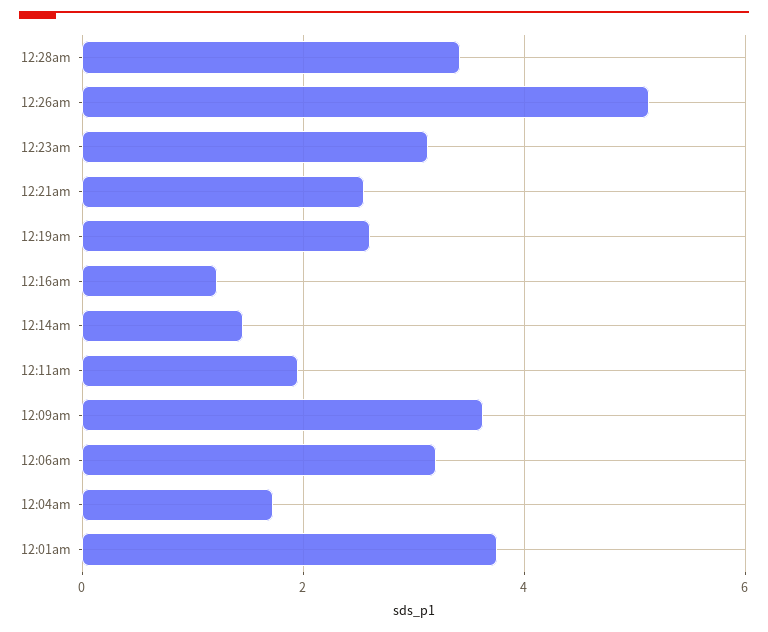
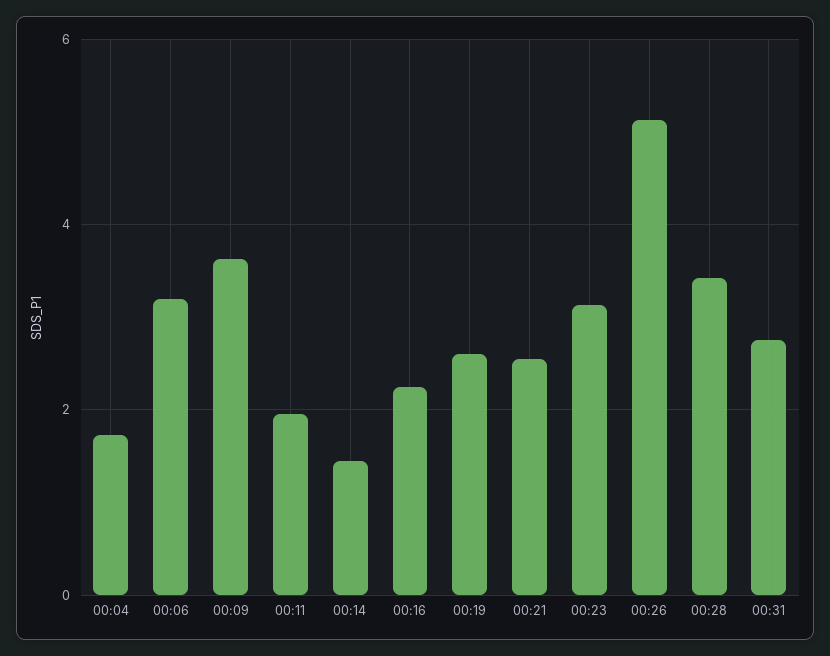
12:16am: 1.2 -> 2.2
12:01am: 3.8 -> none
00:31: none -> 2.8

